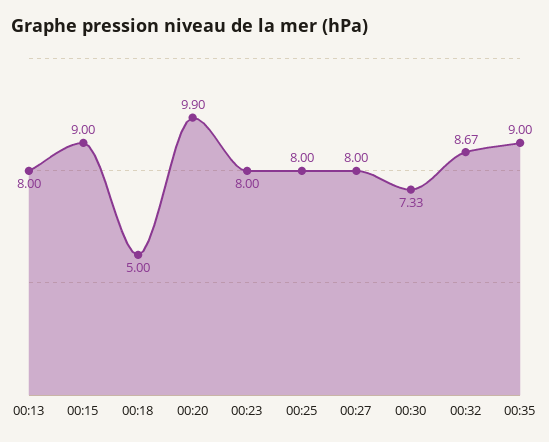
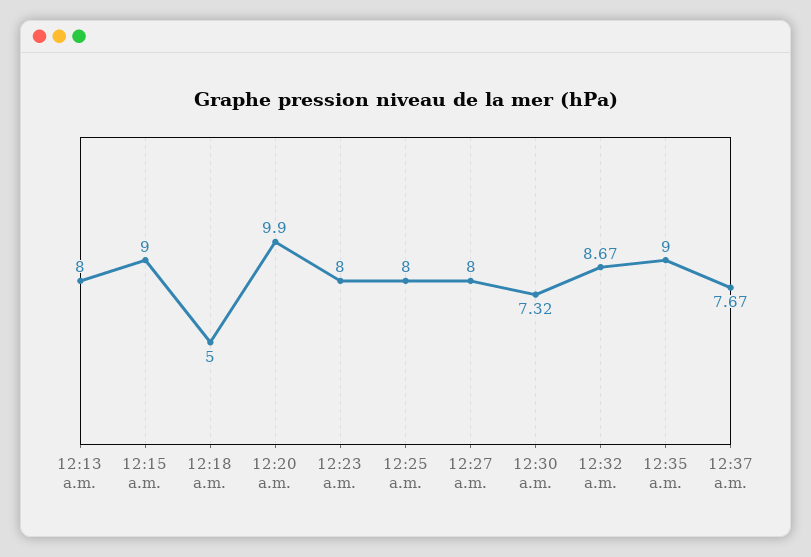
00:30: 7.33 -> 7.32
12:37 a.m.: none -> 7.67

